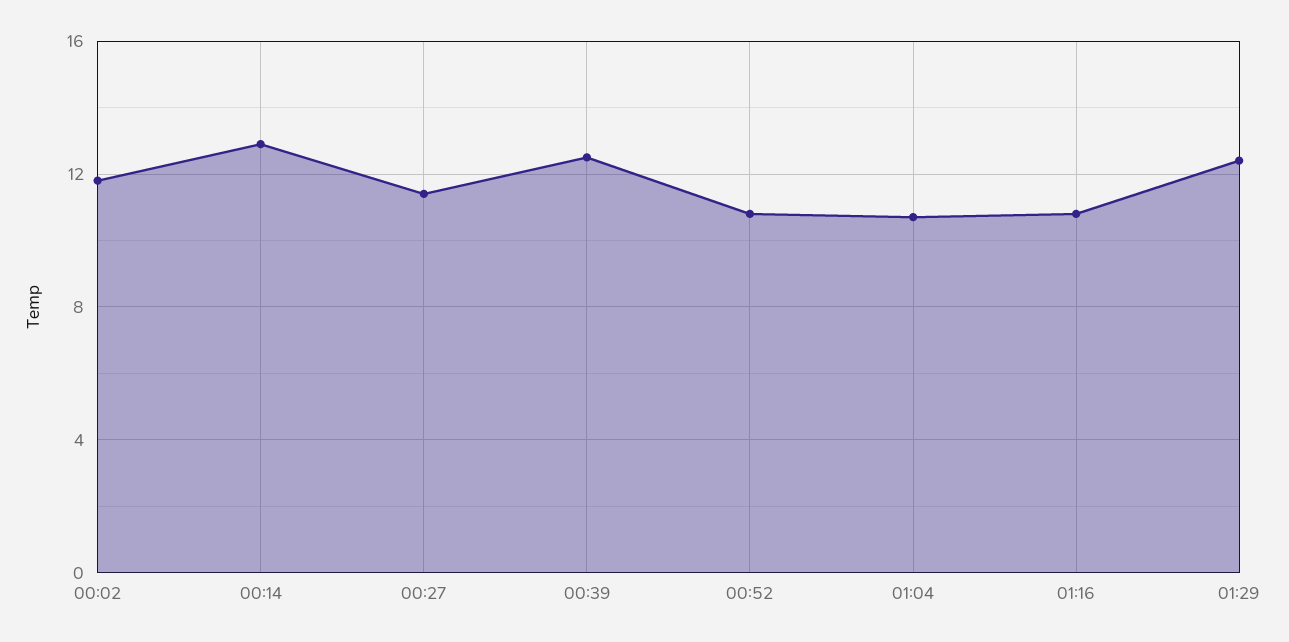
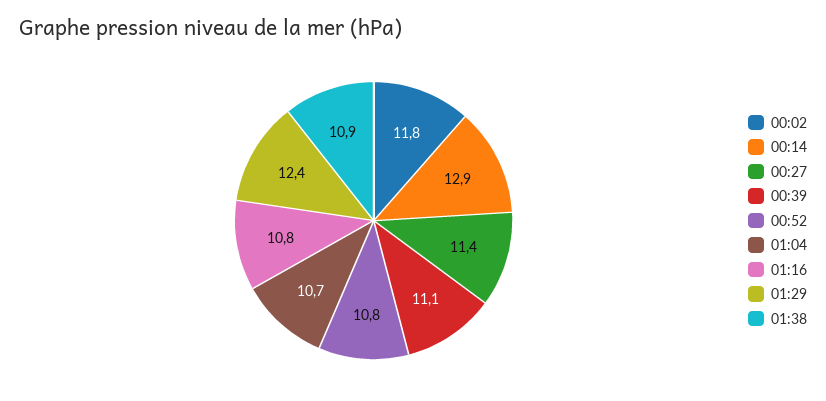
00:39: 12.5 -> 11.1
01:38: none -> 10.9

